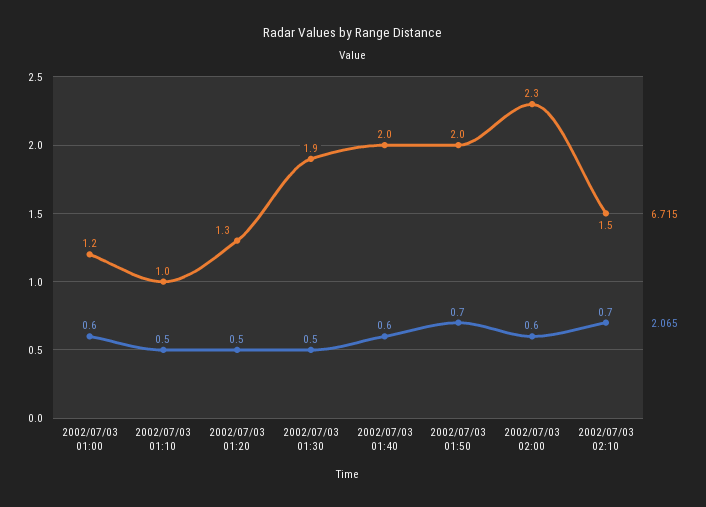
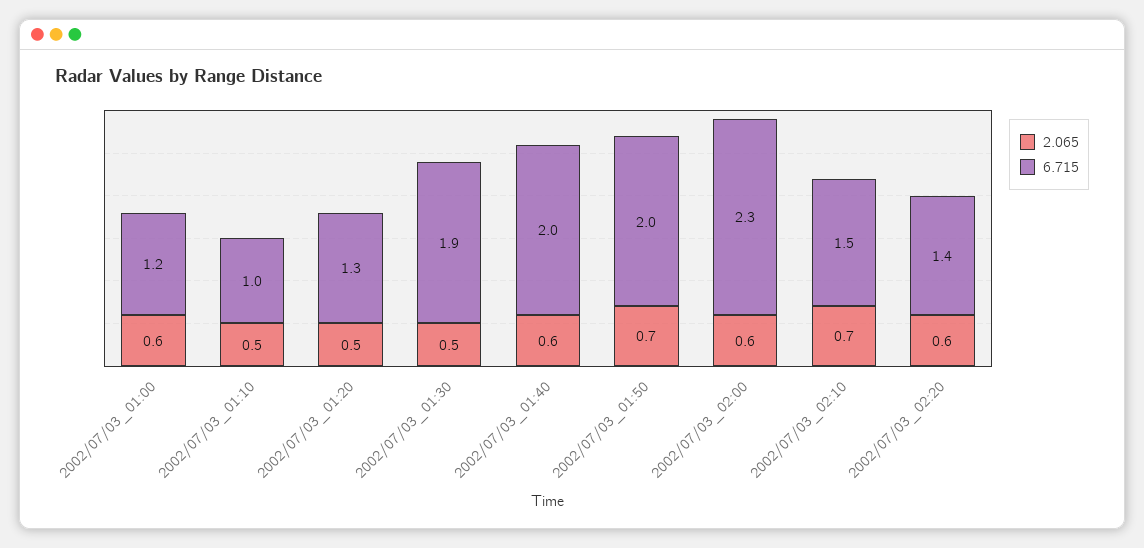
2.065, 2002/07/03_02:20: none -> 0.6
6.715, 2002/07/03_02:20: none -> 1.4

